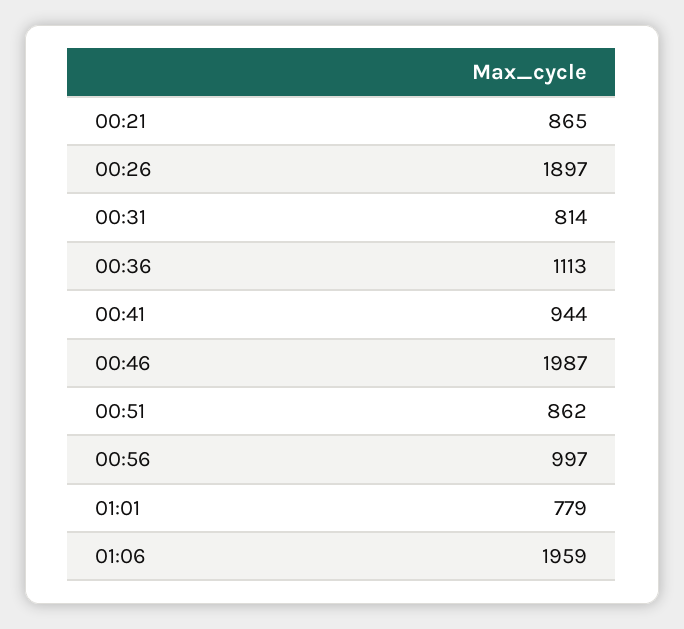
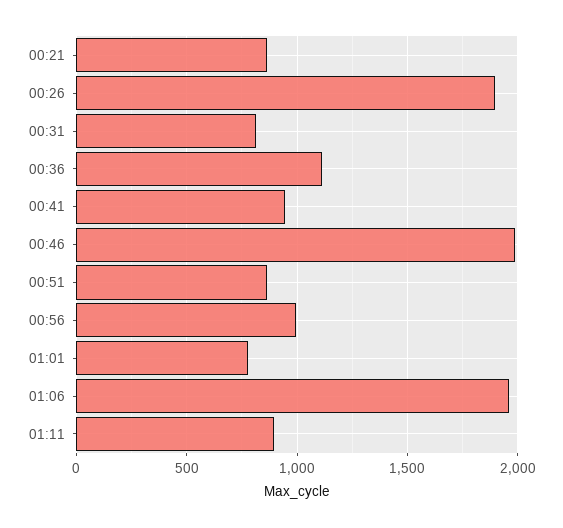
01:11: none -> 900

